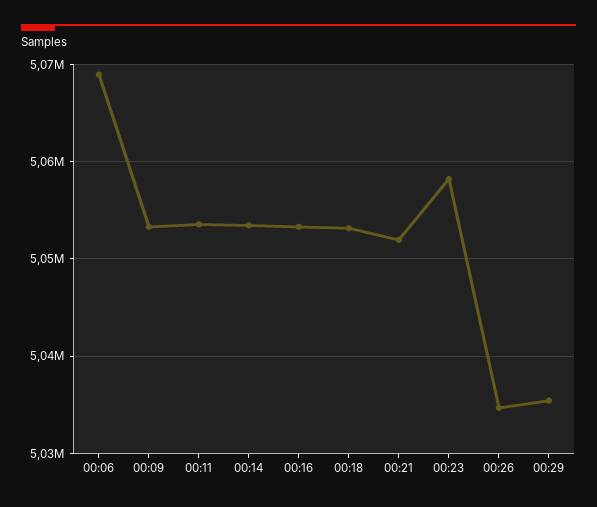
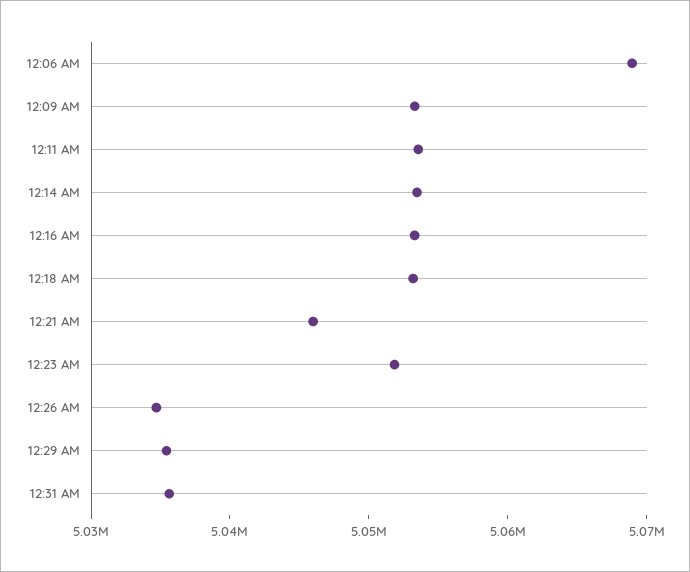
00:21: 5052000 -> 5046000
00:23: 5058000 -> 5052000
12:31 AM: none -> 5036000

